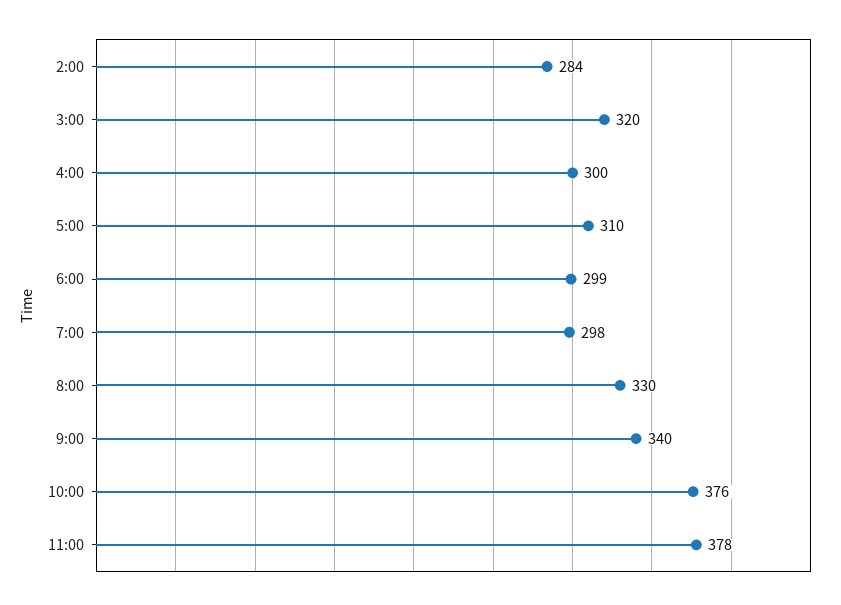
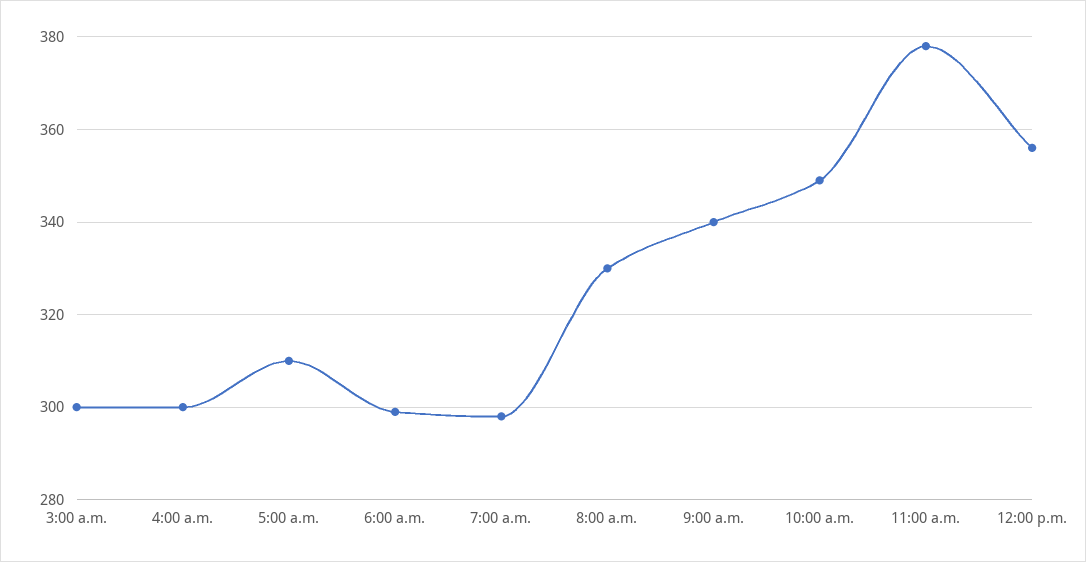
2:00: 284 -> none
3:00: 320 -> 300
10:00: 376 -> 350
12:00 p.m.: none -> 355

